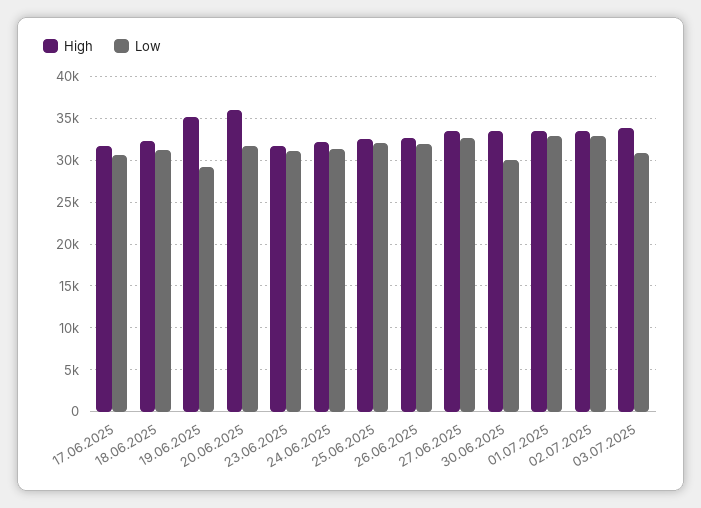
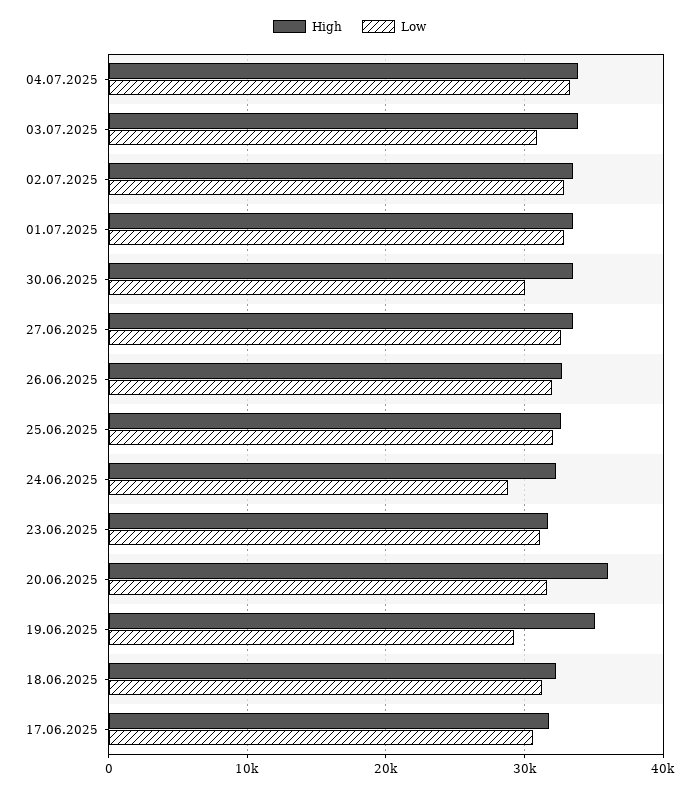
Low, 24.06.2025: 31000 -> 29000
High, 04.07.2025: none -> 34000
Low, 04.07.2025: none -> 33000

